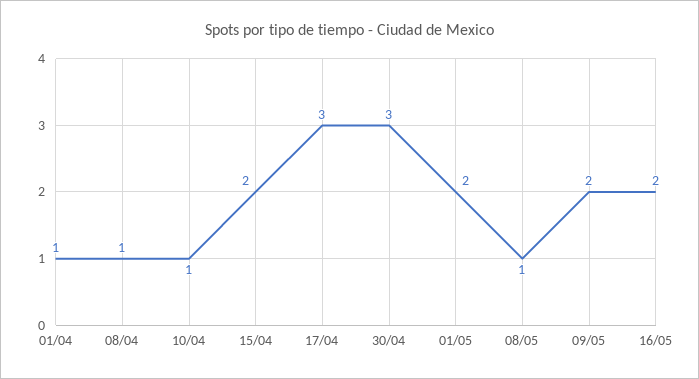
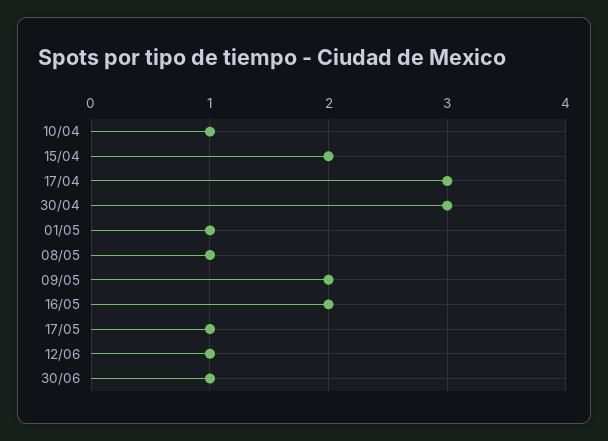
01/04: 1 -> none
08/04: 1 -> none
01/05: 2 -> 1
17/05: none -> 1
12/06: none -> 1
30/06: none -> 1

